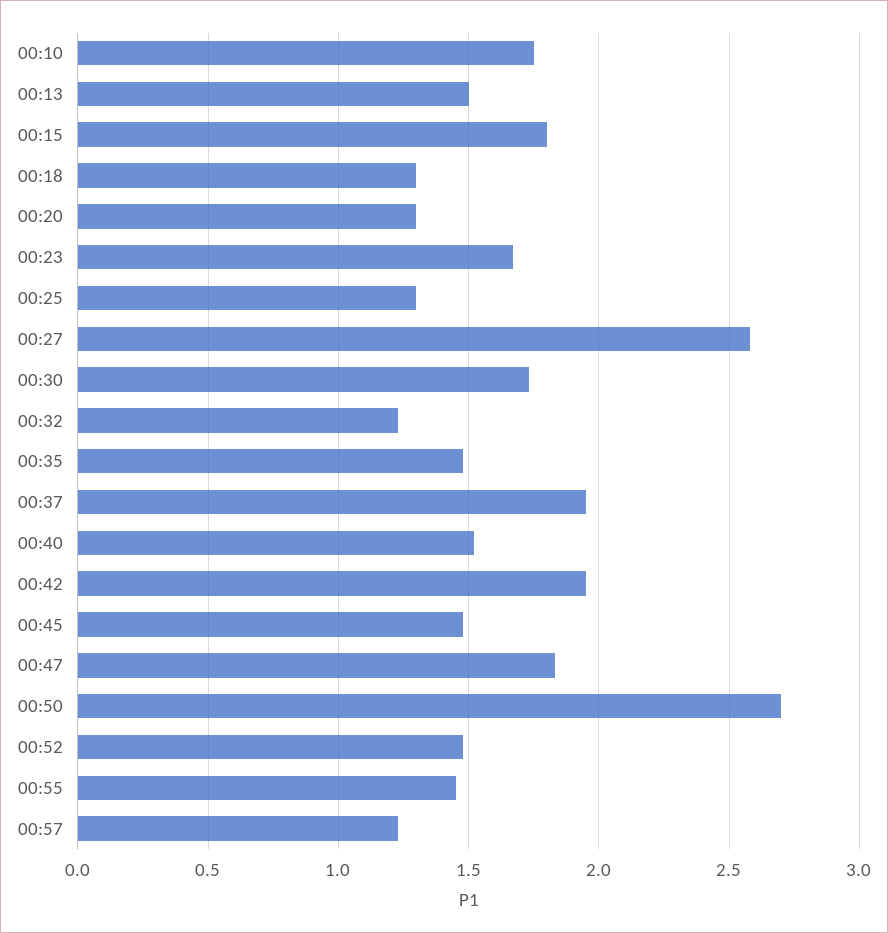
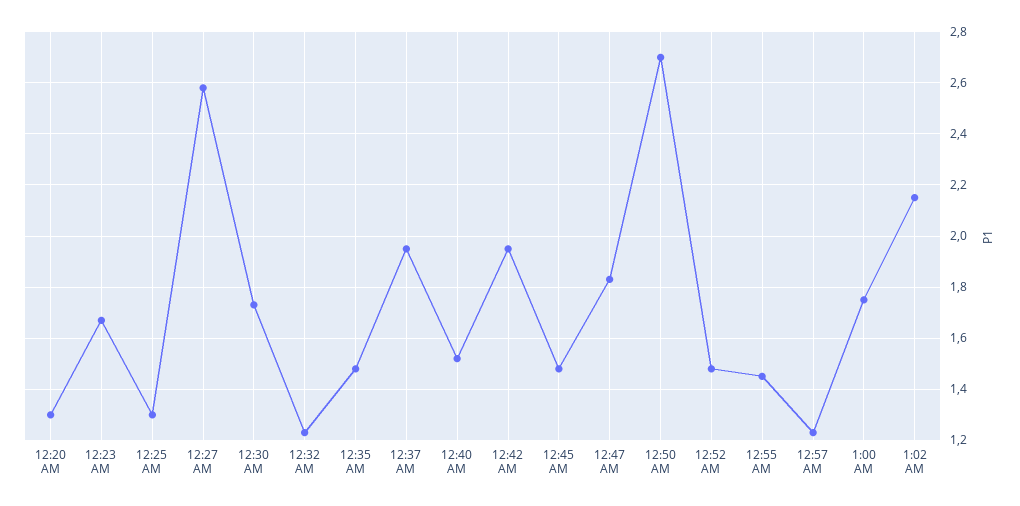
00:10: 1.75 -> none
00:13: 1.5 -> none
00:15: 1.8 -> none
00:18: 1.3 -> none
1:00 AM: none -> 1.75
1:02 AM: none -> 2.15

